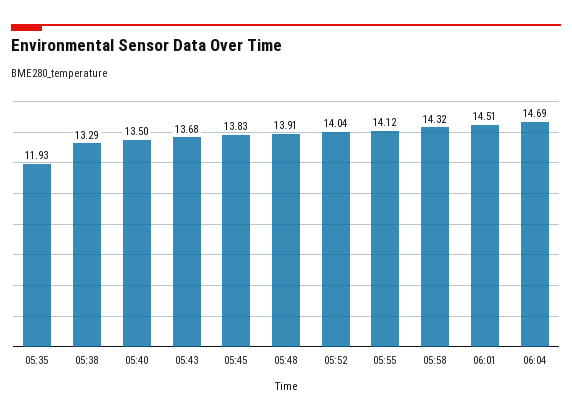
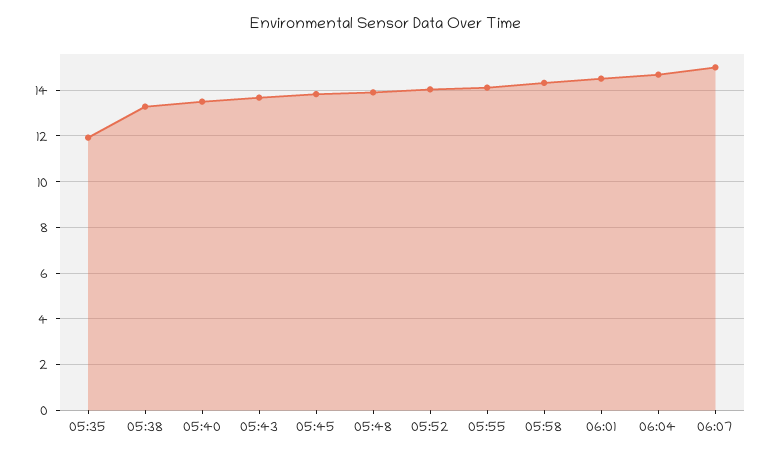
06:07: none -> 15

